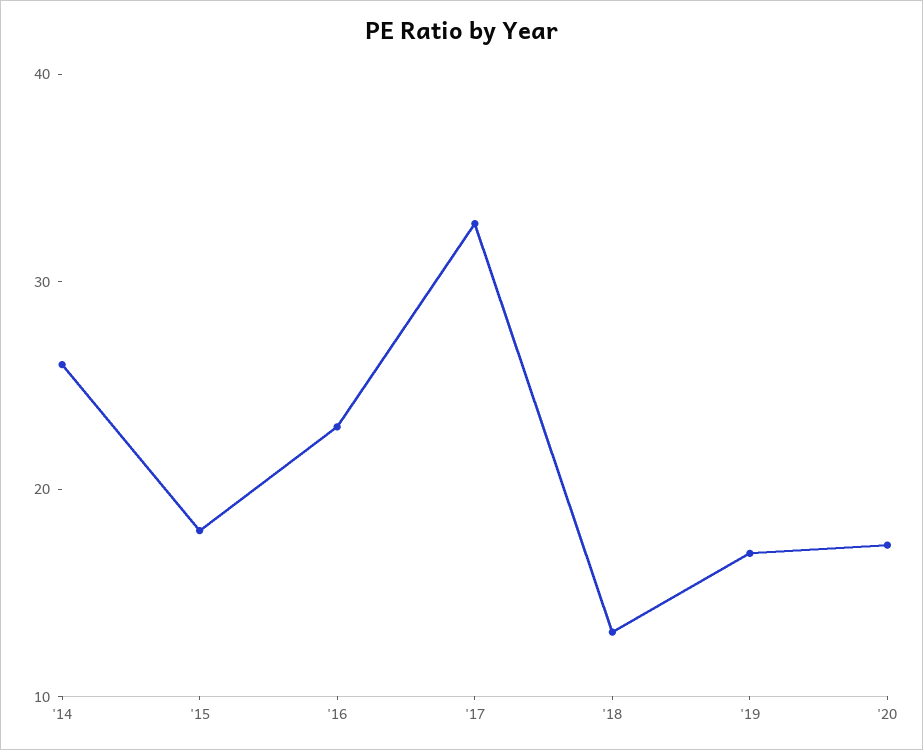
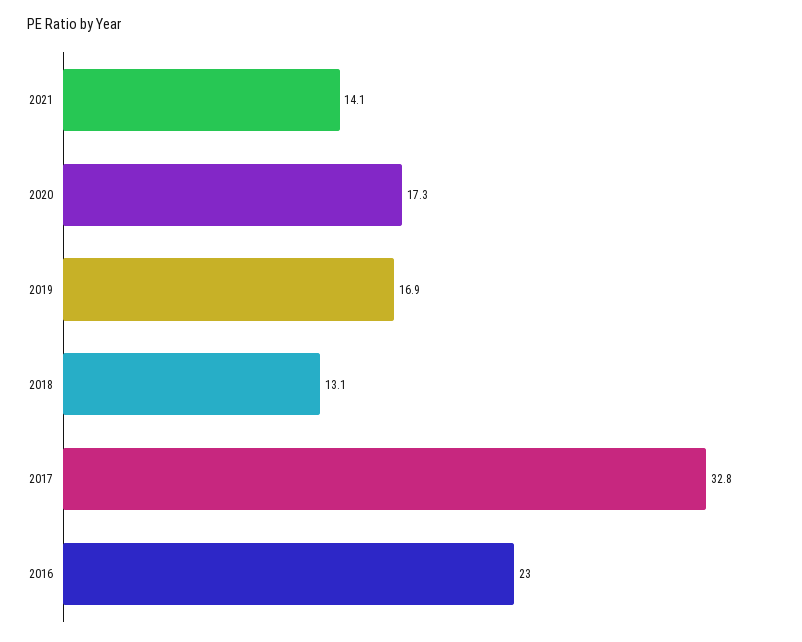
'14: 26 -> none
'15: 18 -> none
2021: none -> 14.1

